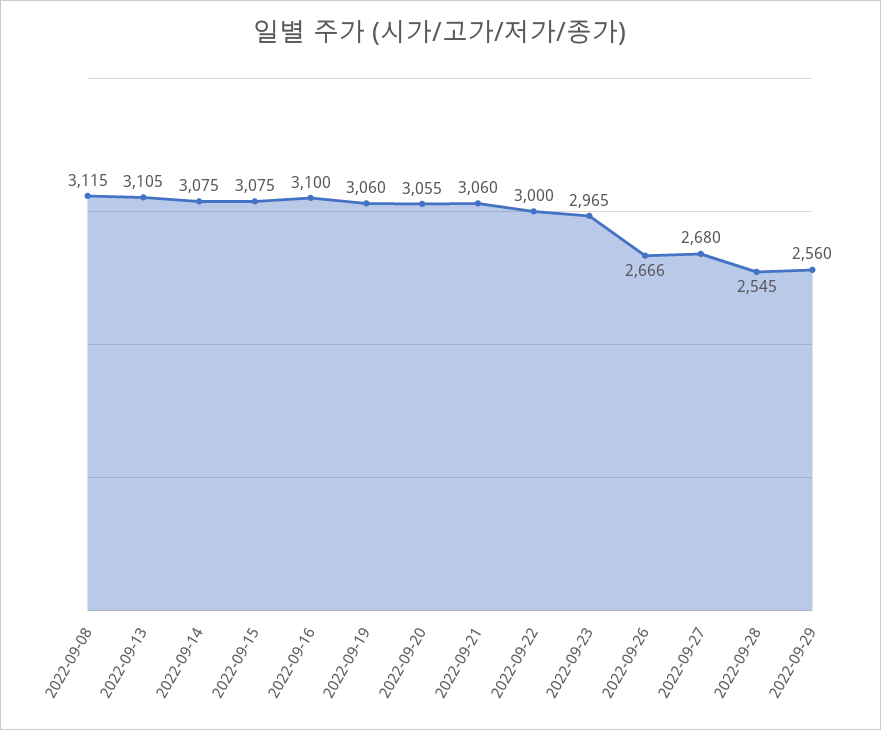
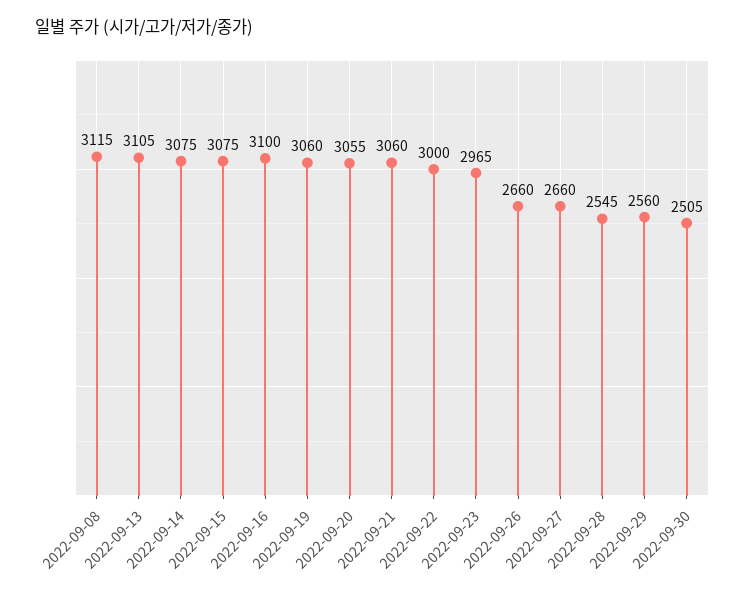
2022-09-26: 2666 -> 2660
2022-09-27: 2680 -> 2660
2022-09-30: none -> 2505

